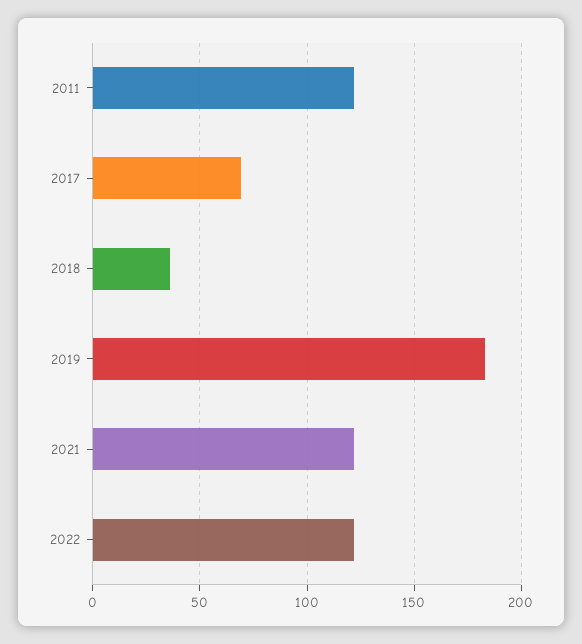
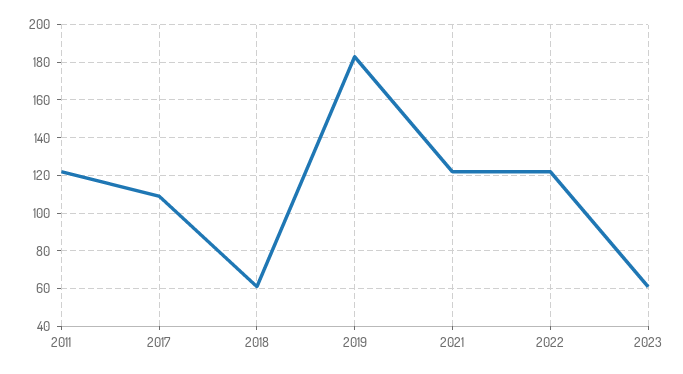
2017: 70 -> 110
2018: 35 -> 60
2023: none -> 60

